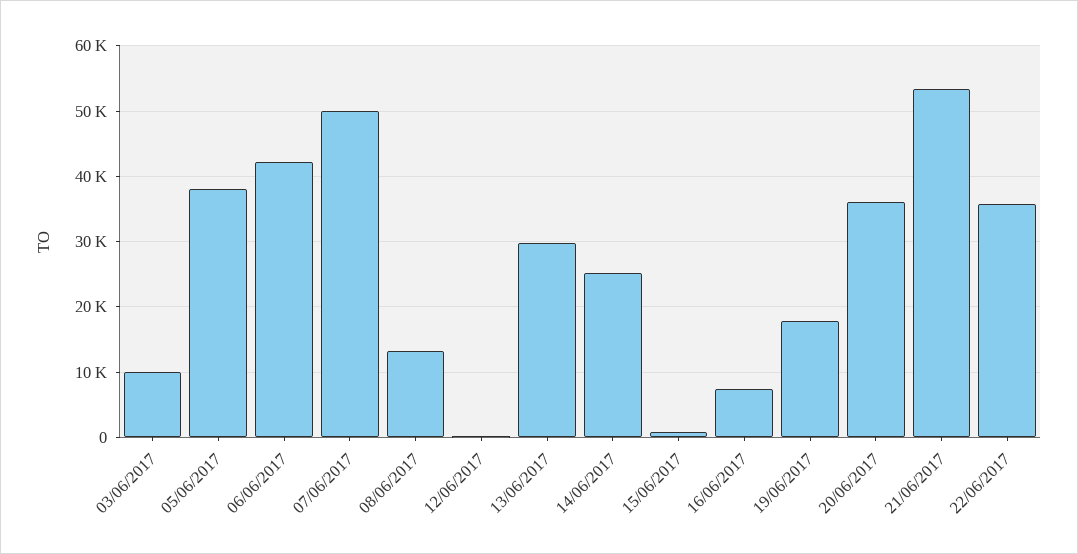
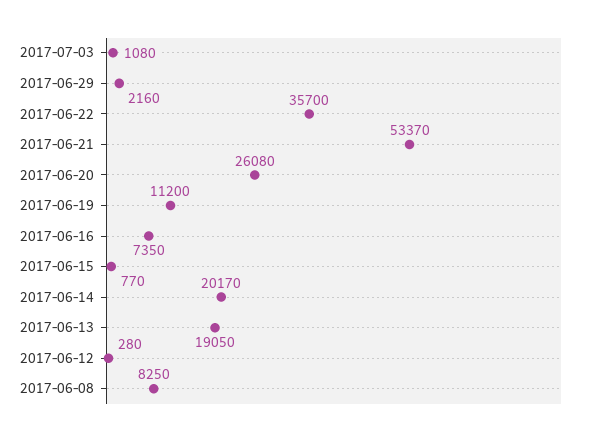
03/06/2017: 10000 -> none
05/06/2017: 38000 -> none
06/06/2017: 42000 -> none
07/06/2017: 50000 -> none
08/06/2017: 13000 -> 8250
13/06/2017: 30000 -> 19050
14/06/2017: 25000 -> 20170
19/06/2017: 18000 -> 11200
20/06/2017: 36000 -> 26080
2017-07-03: none -> 1080
2017-06-29: none -> 2160

